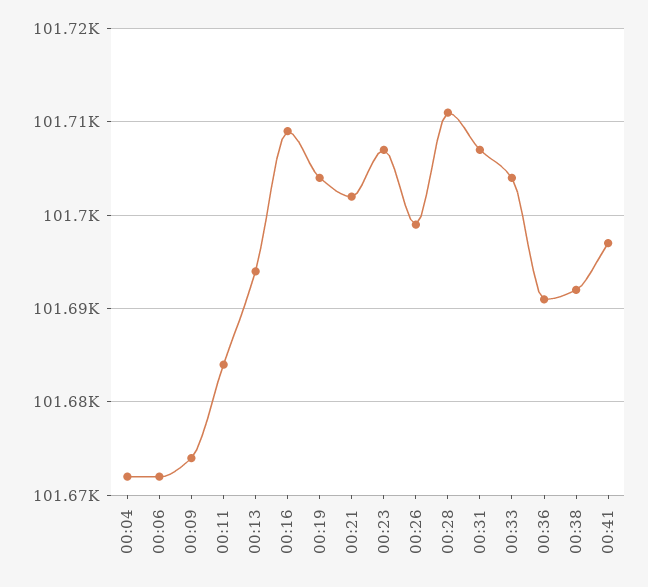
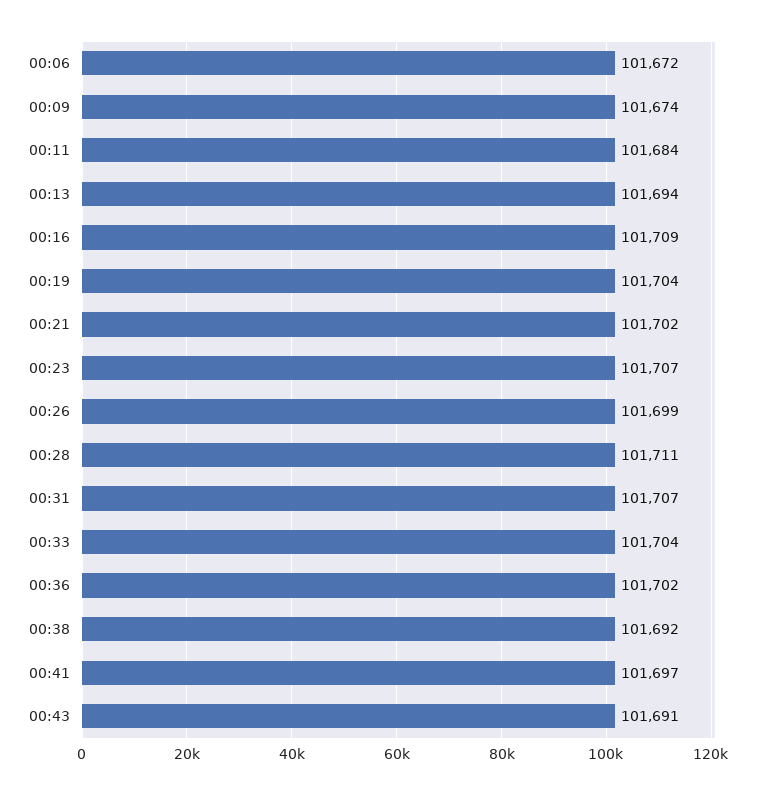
00:04: 101672 -> none
00:36: 101691 -> 101702
00:43: none -> 101691

